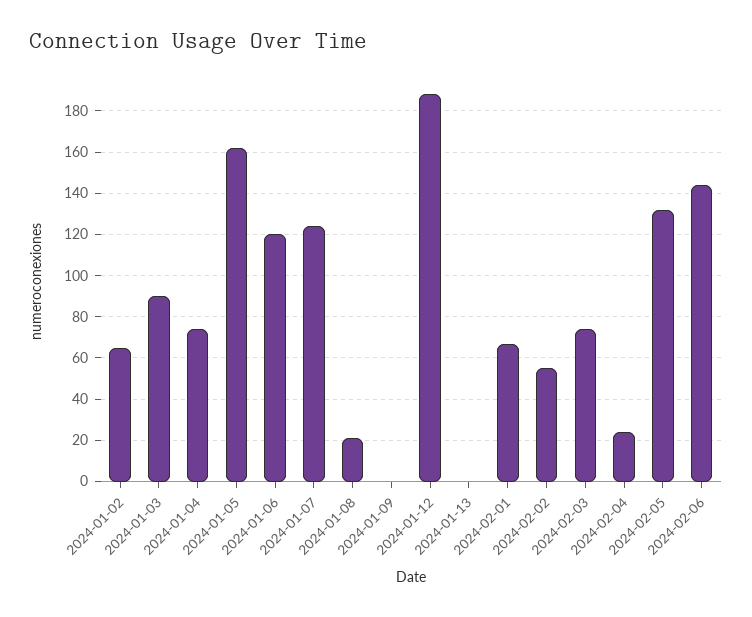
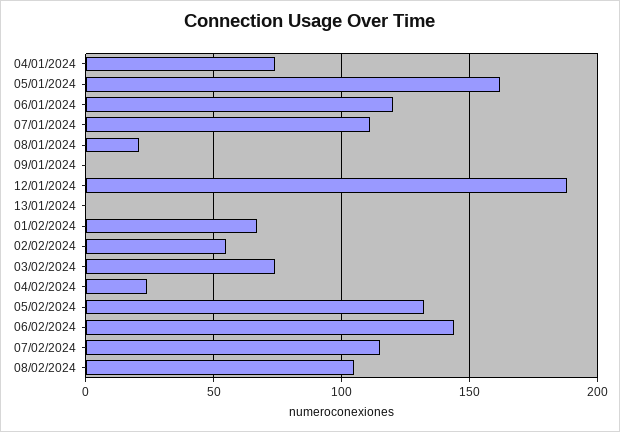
2024-01-02: 65 -> none
2024-01-03: 90 -> none
2024-01-07: 125 -> 110
07/02/2024: none -> 115
08/02/2024: none -> 105

